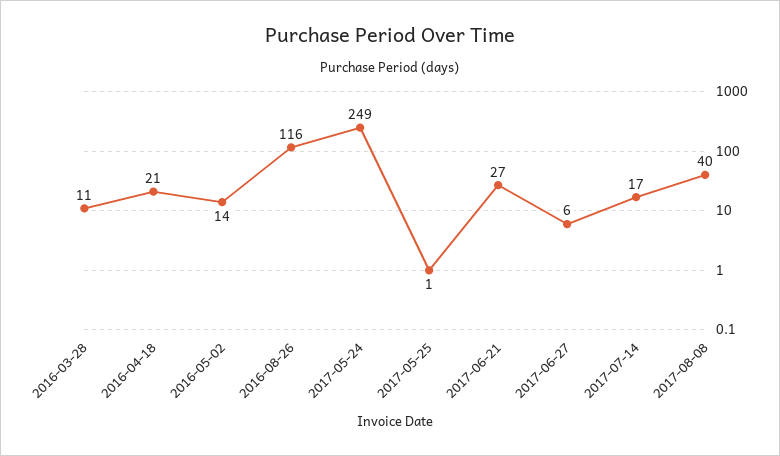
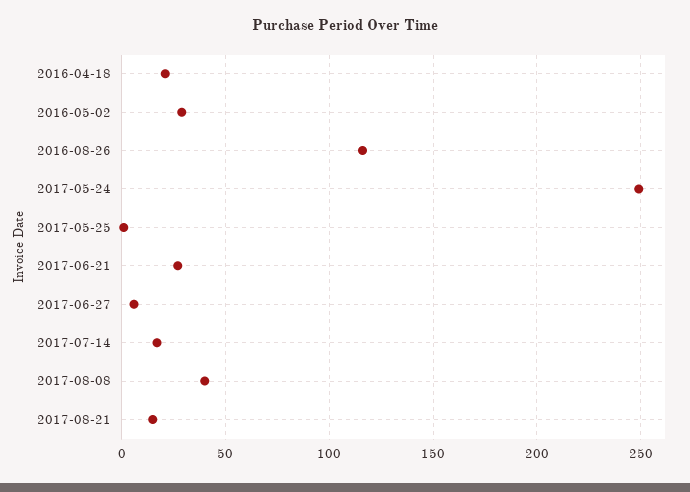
2016-03-28: 11 -> none
2016-05-02: 14 -> 30
2017-08-21: none -> 15

